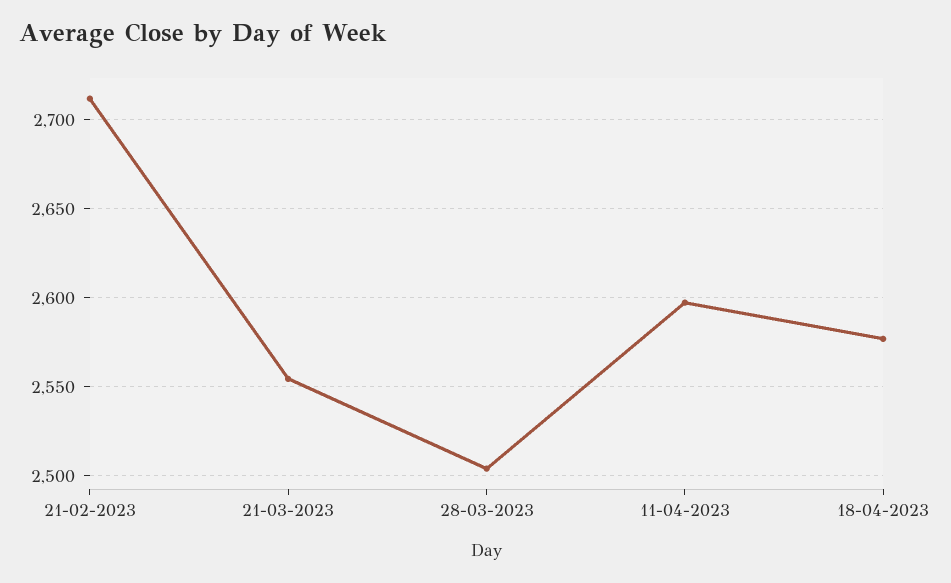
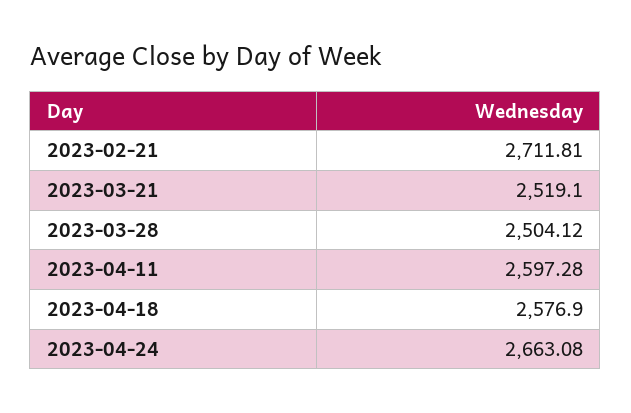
21-03-2023: 2555 -> 2519.1
2023-04-24: none -> 2663.08

